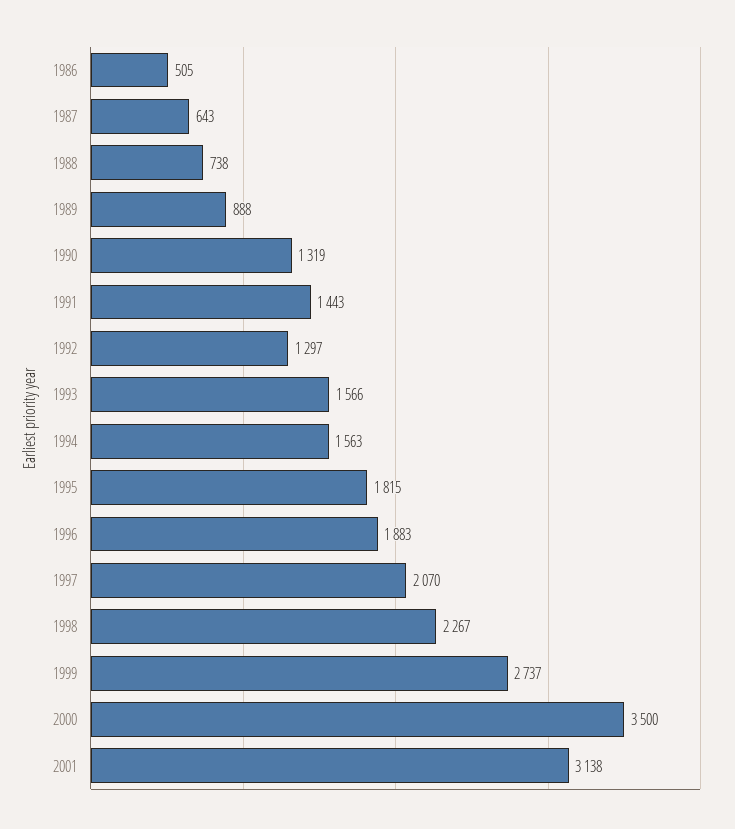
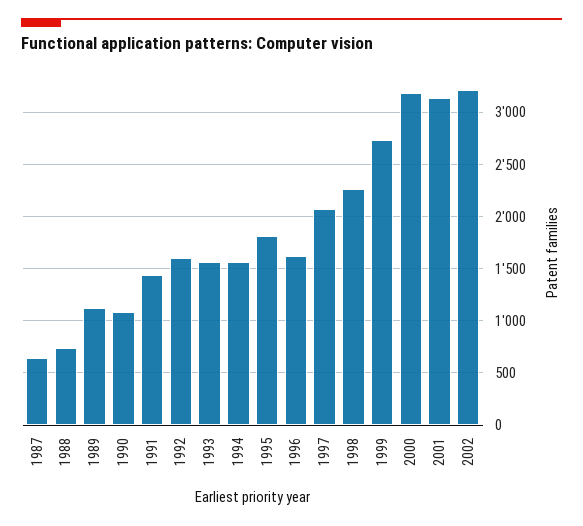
1986: 505 -> none
1989: 888 -> 1100
1990: 1319 -> 1100
1992: 1297 -> 1600
1996: 1883 -> 1600
2000: 3500 -> 3200
2002: none -> 3200

